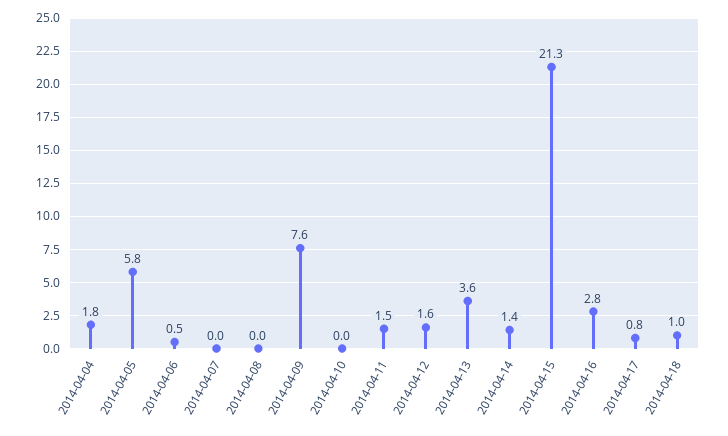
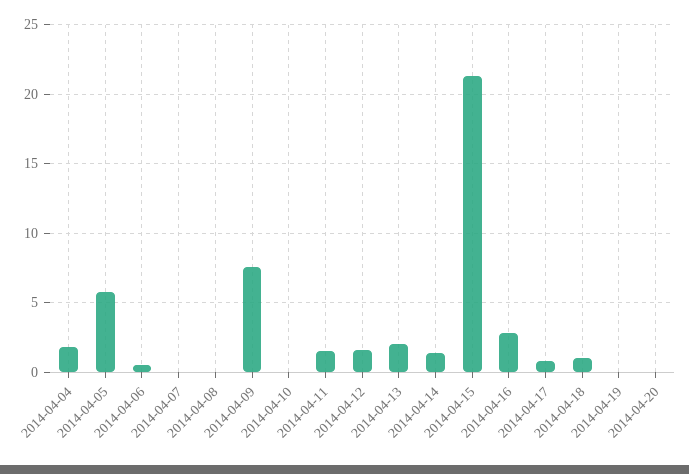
2014-04-13: 3.6 -> 2
2014-04-19: none -> 0
2014-04-20: none -> 0

